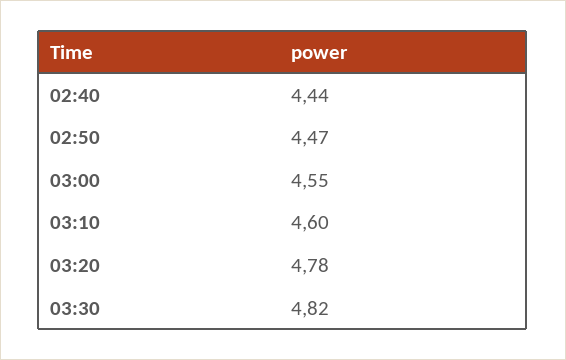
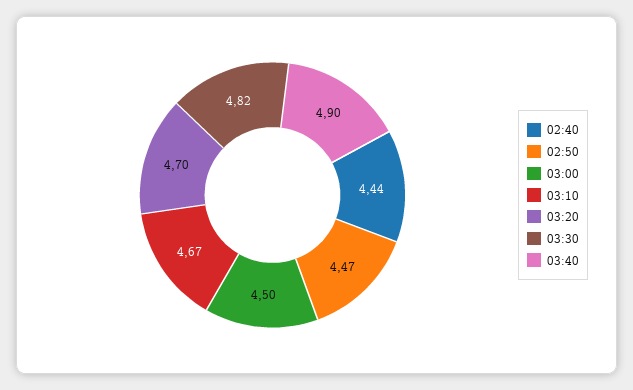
03:00: 4.55 -> 4.5
03:10: 4.6 -> 4.67
03:20: 4.78 -> 4.7
03:40: none -> 4.9

